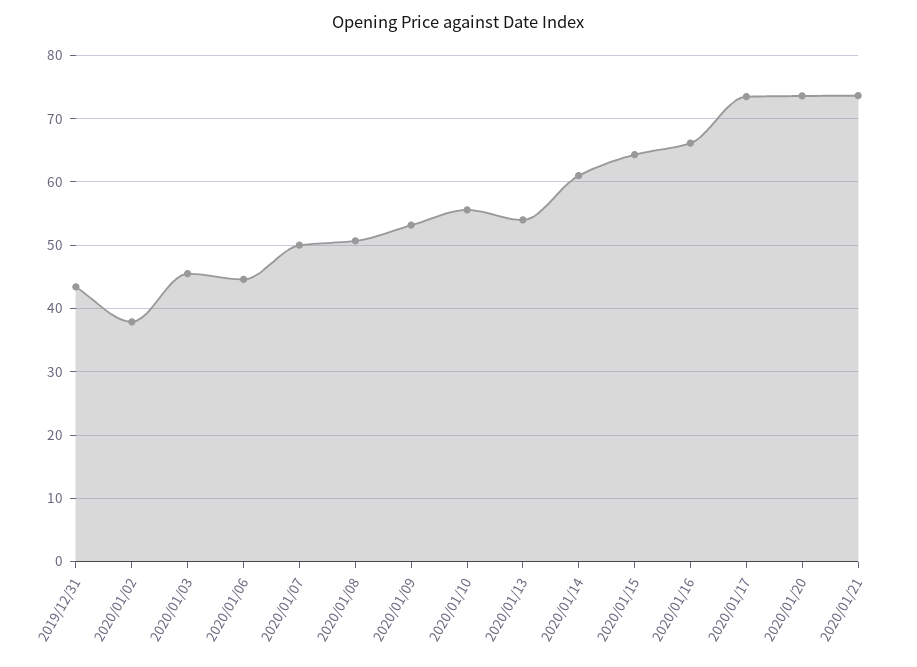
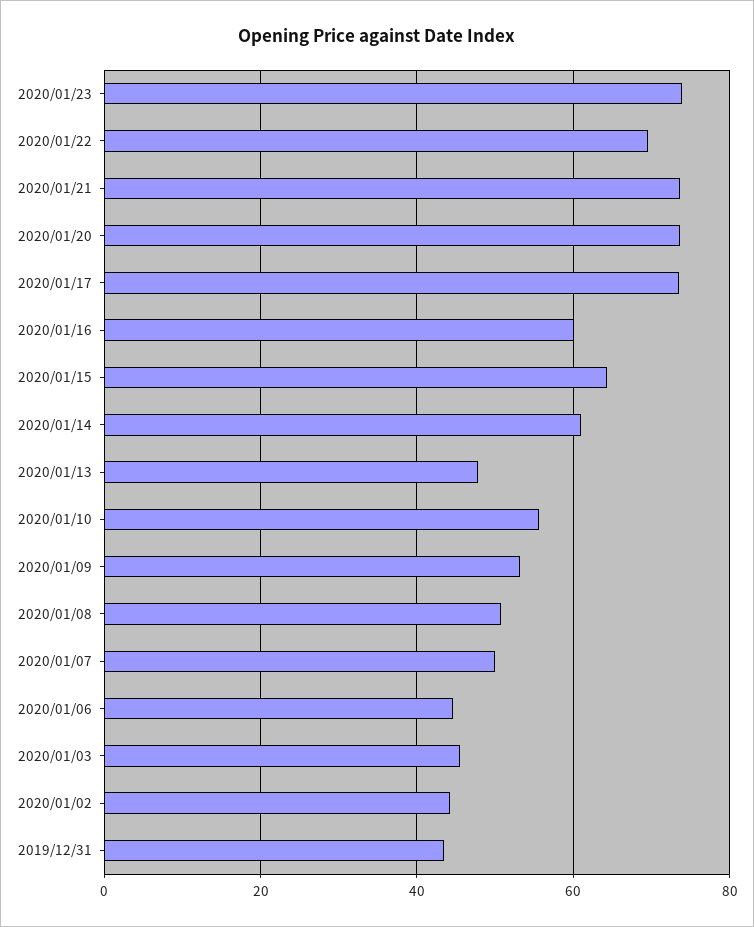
2020/01/02: 38 -> 44
2020/01/13: 54 -> 48
2020/01/16: 66 -> 60
2020/01/23: none -> 74
2020/01/22: none -> 70

